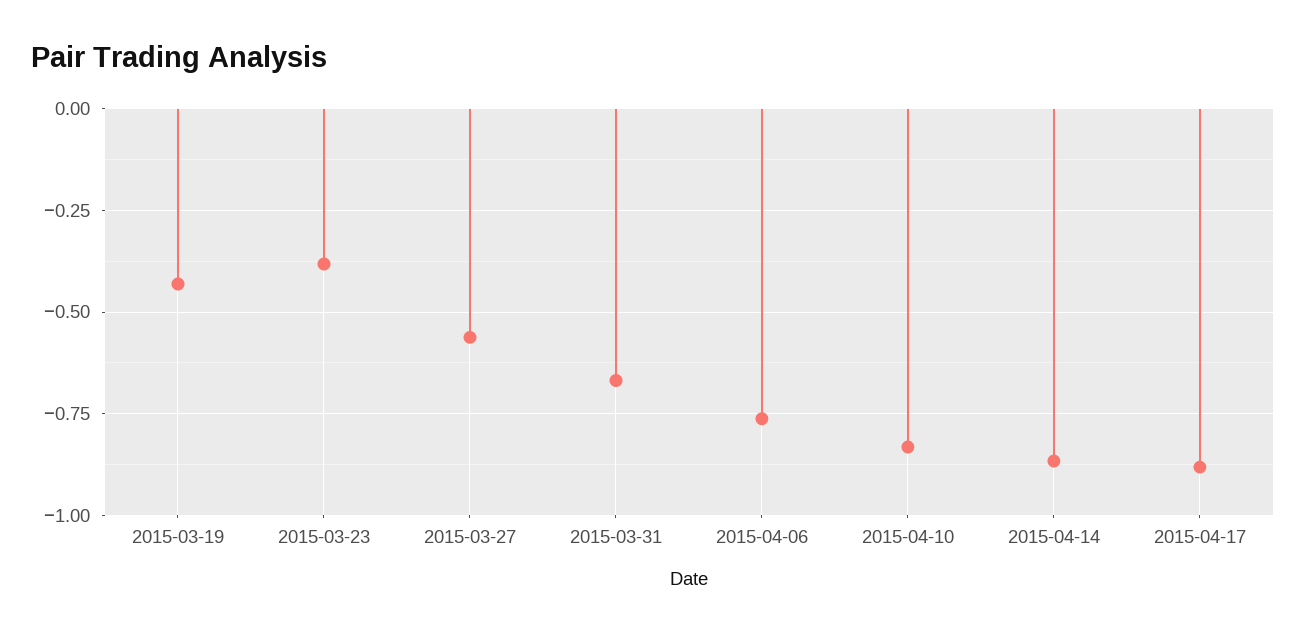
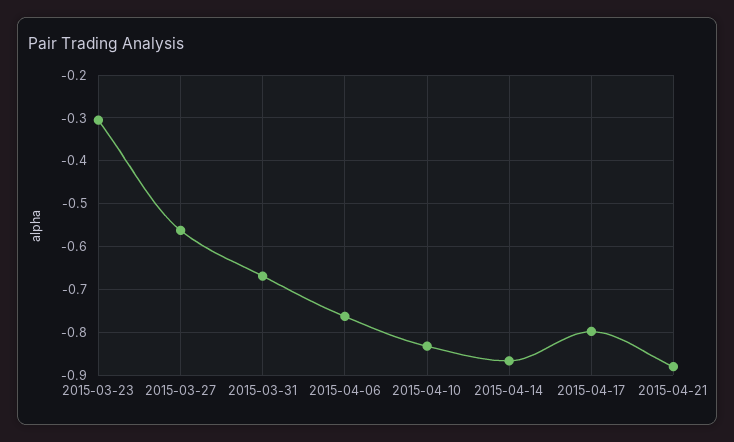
2015-03-19: -0.425 -> none
2015-03-23: -0.375 -> -0.3
2015-04-17: -0.875 -> -0.8
2015-04-21: none -> -0.88

